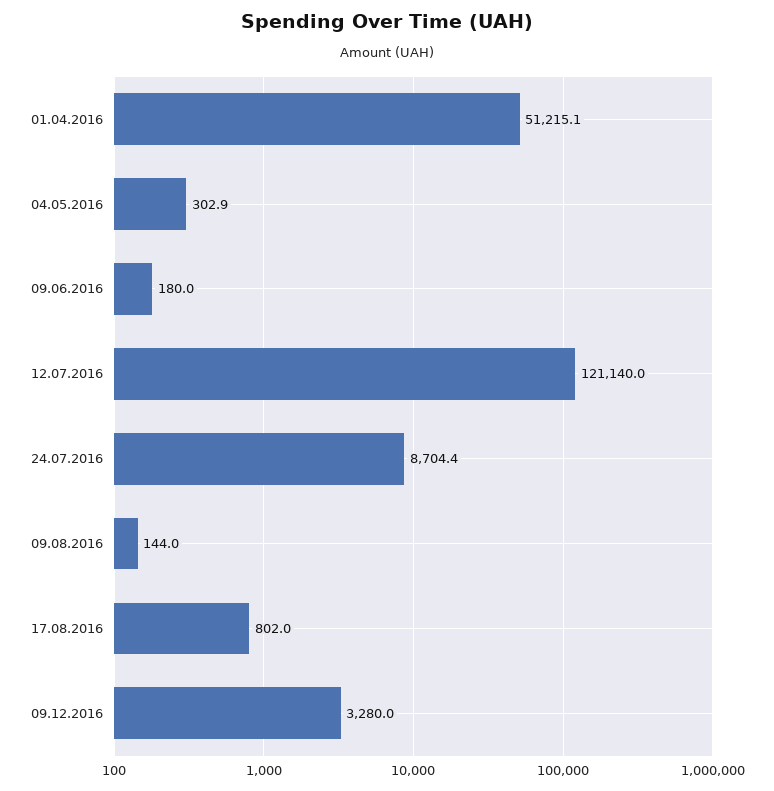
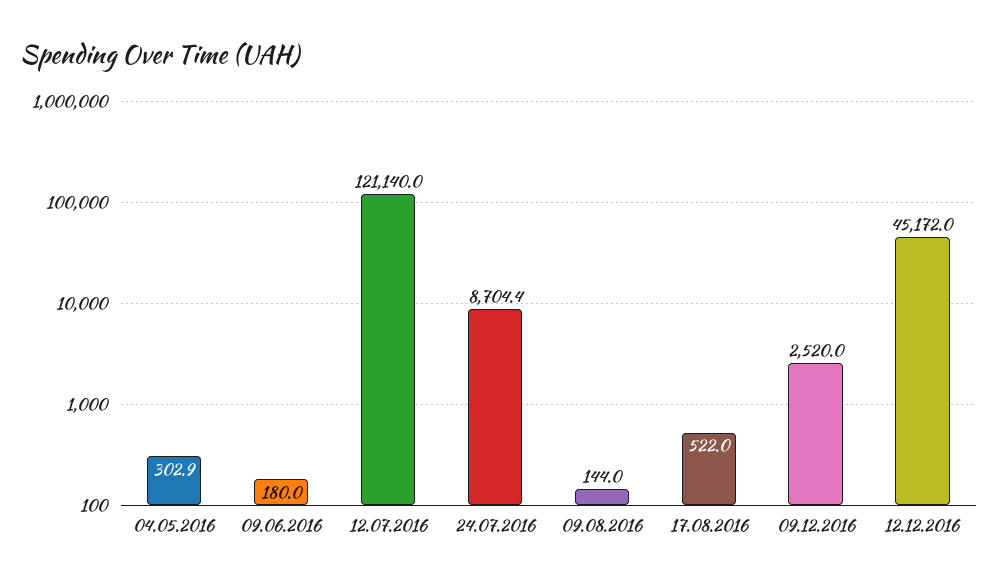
01.04.2016: 51215.1 -> none
17.08.2016: 802 -> 522
09.12.2016: 3280 -> 2520
12.12.2016: none -> 45172

